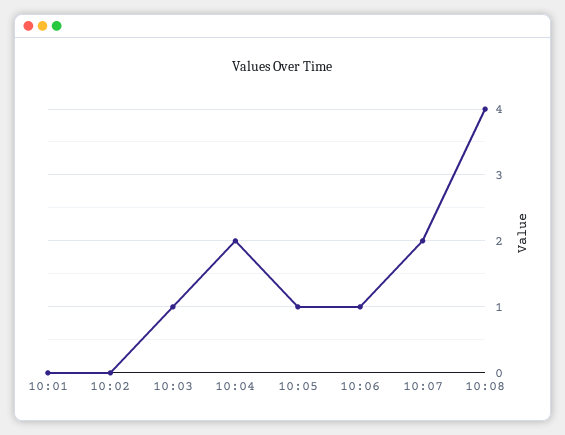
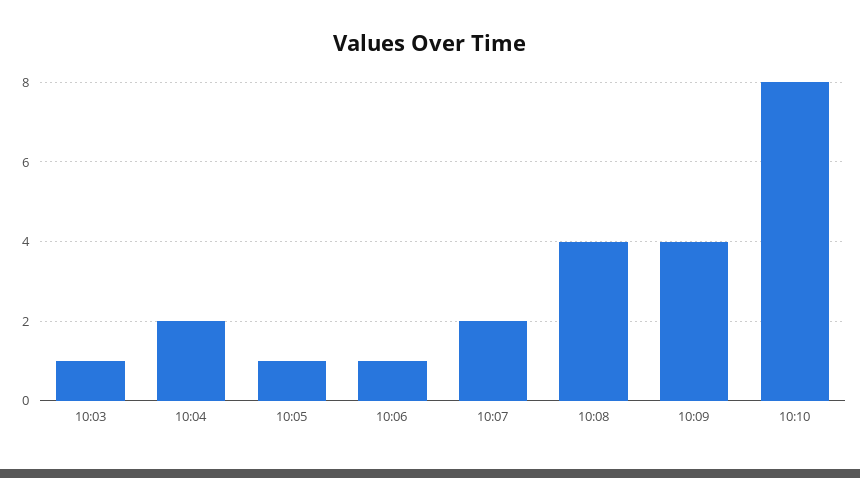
10:01: 0 -> none
10:02: 0 -> none
10:09: none -> 4
10:10: none -> 8

